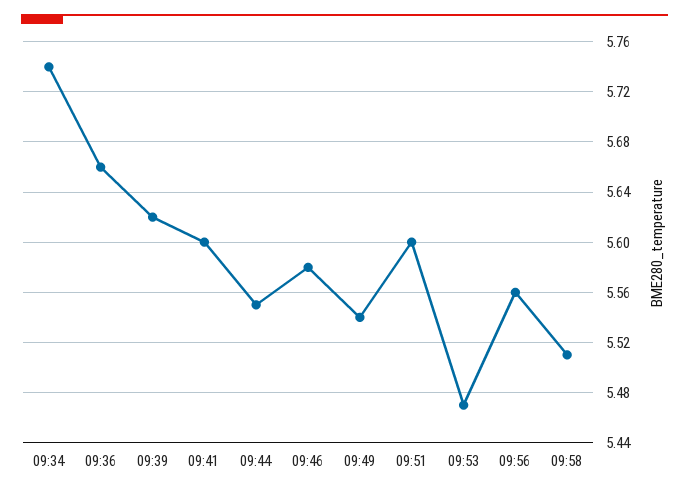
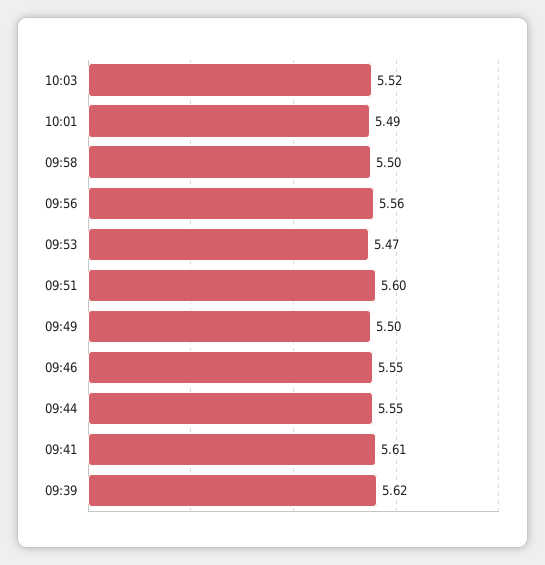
09:34: 5.74 -> none
09:36: 5.66 -> none
09:41: 5.6 -> 5.61
09:46: 5.58 -> 5.55
09:49: 5.54 -> 5.5
09:58: 5.51 -> 5.5
10:03: none -> 5.52
10:01: none -> 5.49

